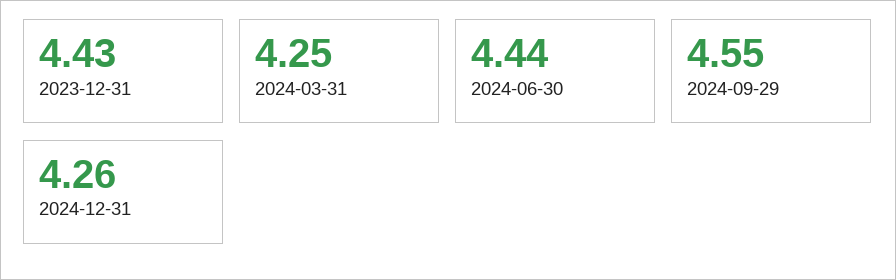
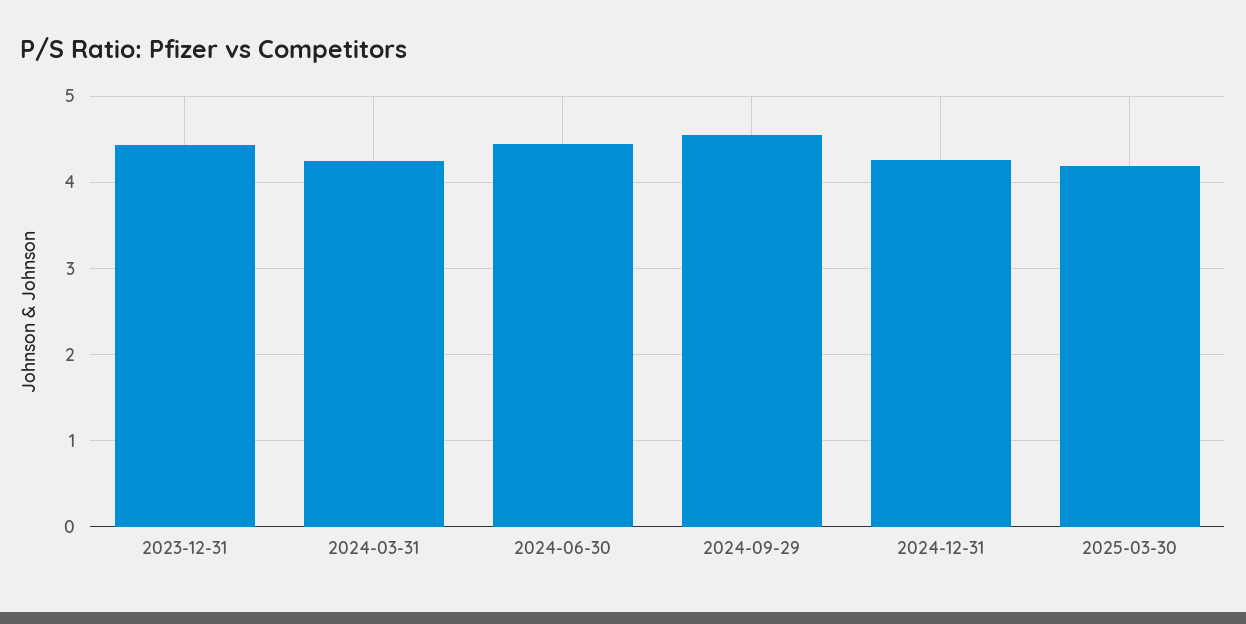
2025-03-30: none -> 4.2

